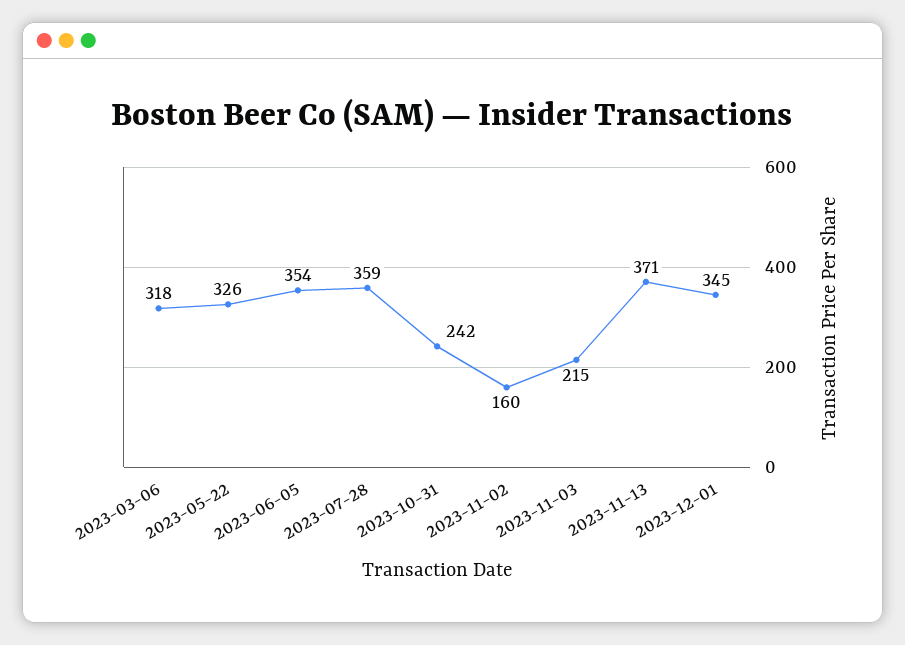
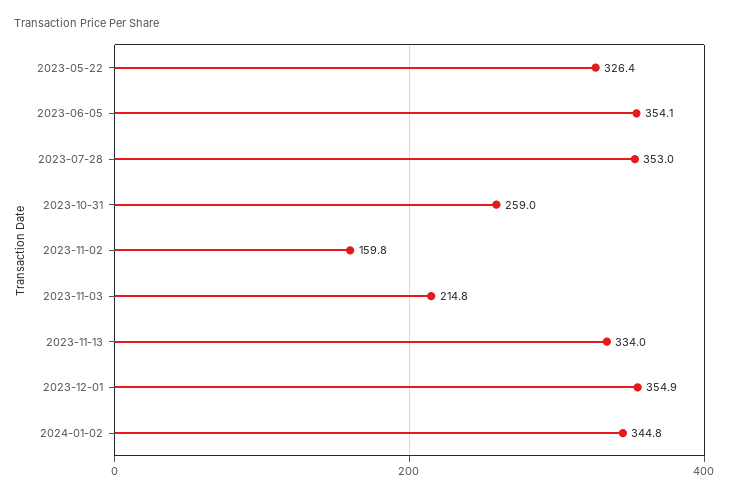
2023-03-06: 318 -> none
2023-07-28: 359 -> 353
2023-10-31: 242 -> 259
2023-11-13: 371 -> 334
2023-12-01: 345 -> 354.9
2024-01-02: none -> 344.8

